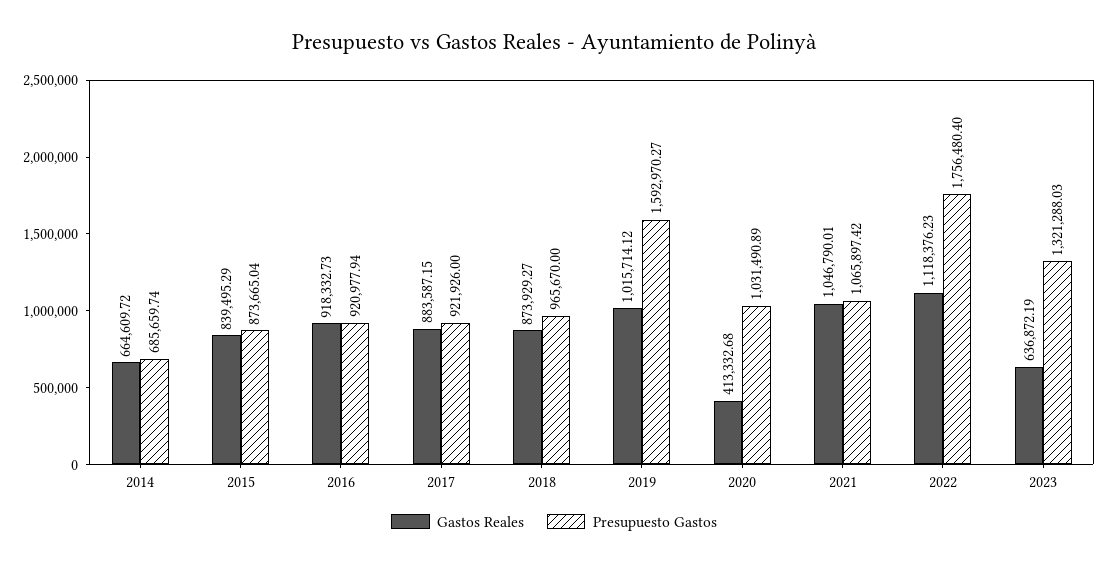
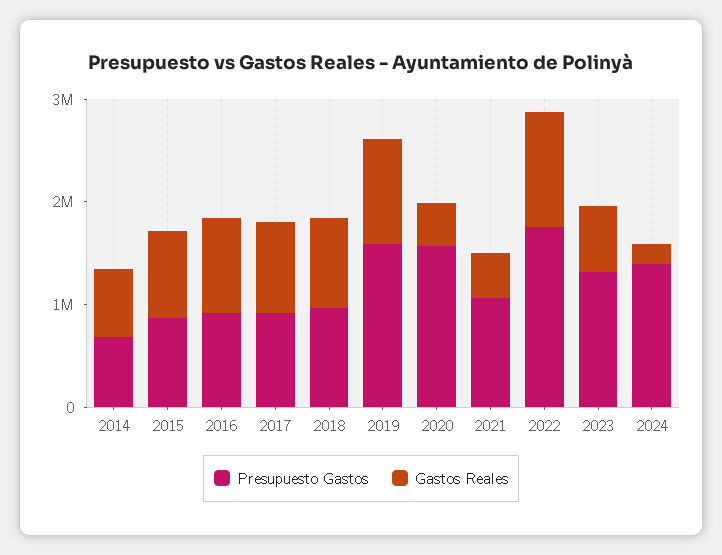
Presupuesto Gastos, 2020: 1031490.89 -> 1600000
Gastos Reales, 2021: 1046790.01 -> 400000
Presupuesto Gastos, 2024: none -> 1400000
Gastos Reales, 2024: none -> 200000

